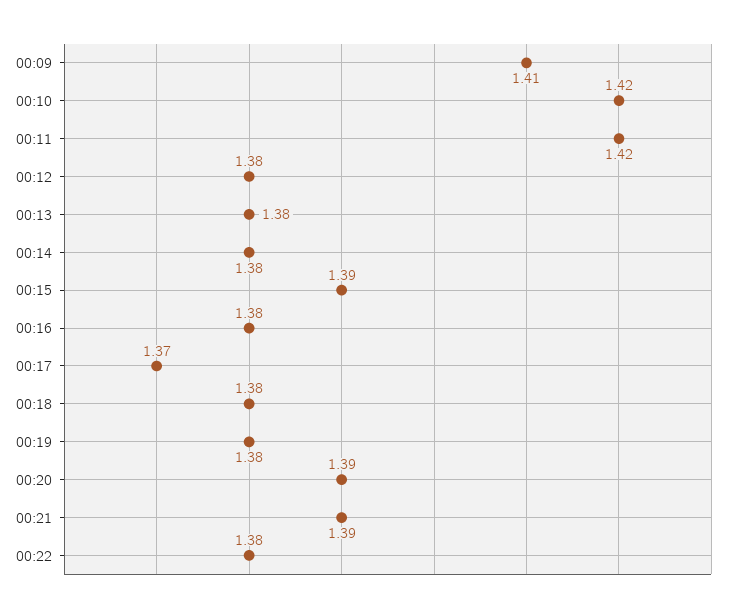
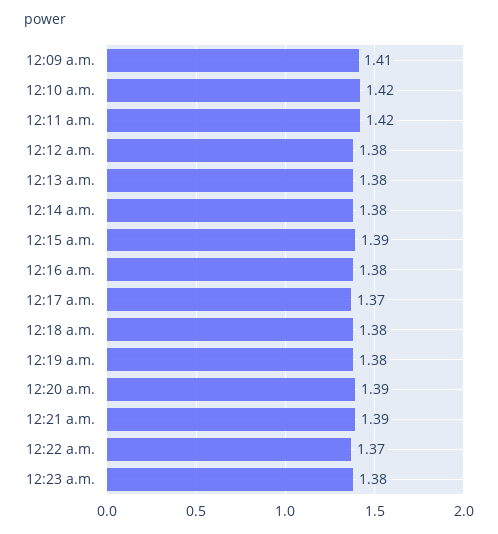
00:22: 1.38 -> 1.37
12:23 a.m.: none -> 1.38

